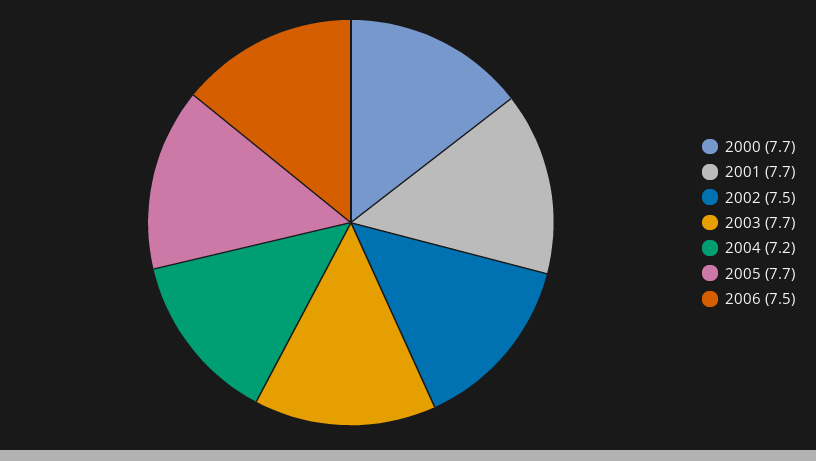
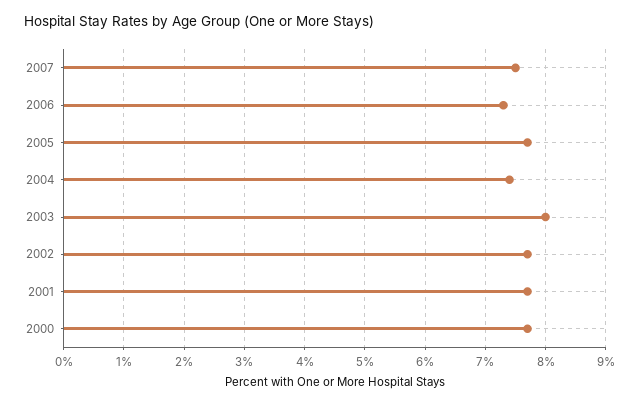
2002: 7.5 -> 7.7
2003: 7.7 -> 8
2004: 7.2 -> 7.4
2006: 7.5 -> 7.3
2007: none -> 7.5

